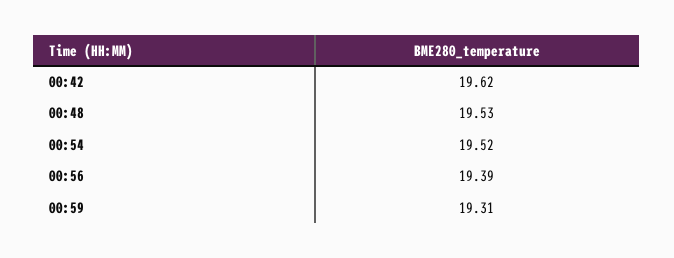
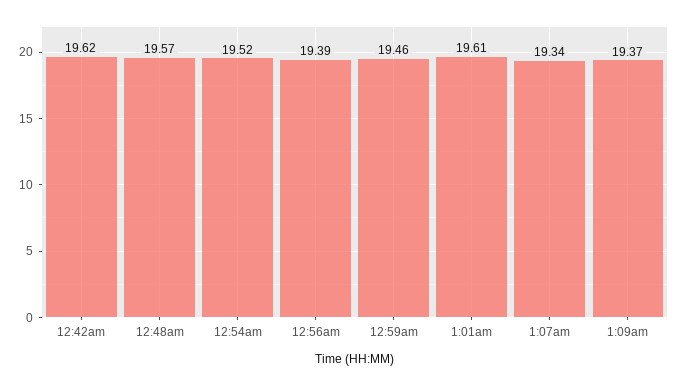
00:48: 19.53 -> 19.57
00:59: 19.31 -> 19.46
1:01am: none -> 19.61
1:07am: none -> 19.34
1:09am: none -> 19.37

